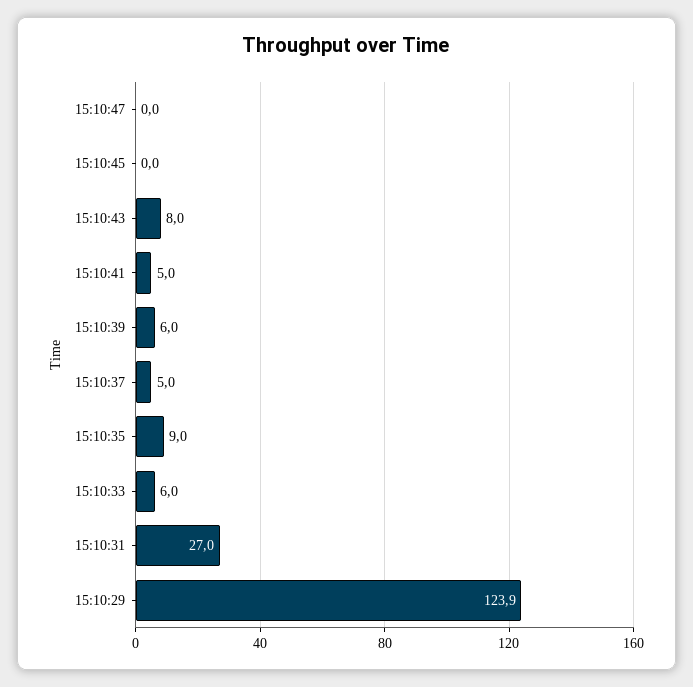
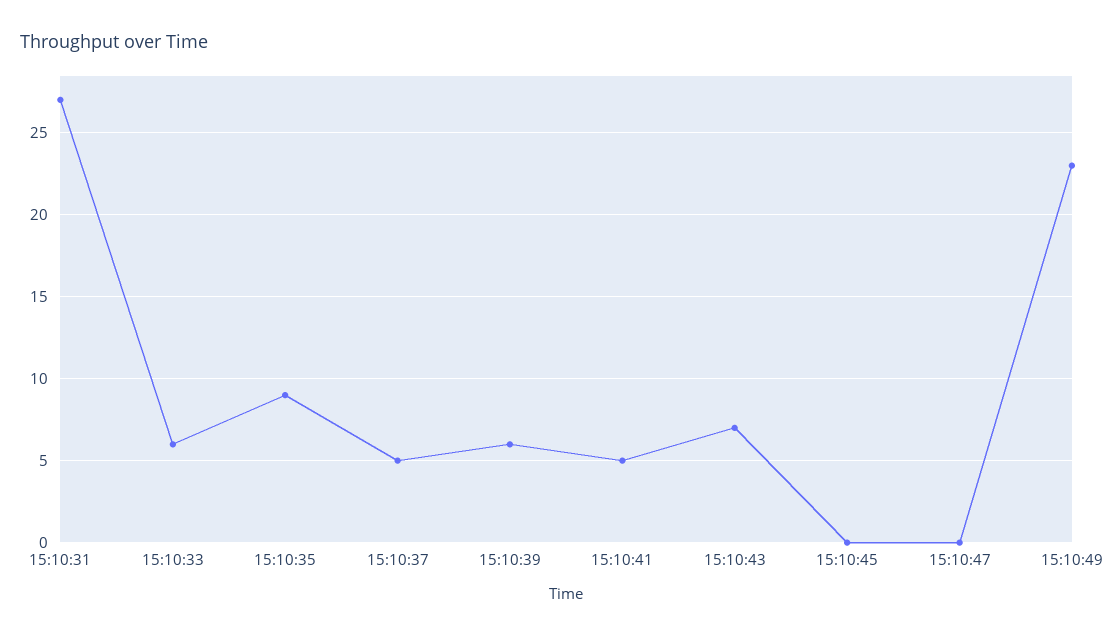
15:10:43: 8 -> 7
15:10:29: 123.9 -> none
15:10:49: none -> 23

